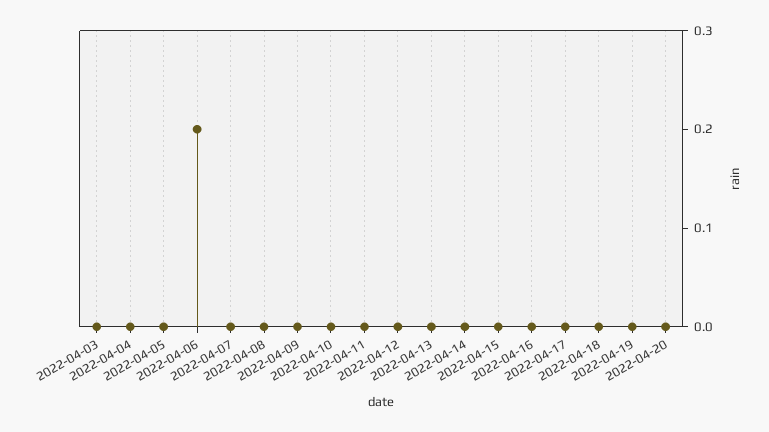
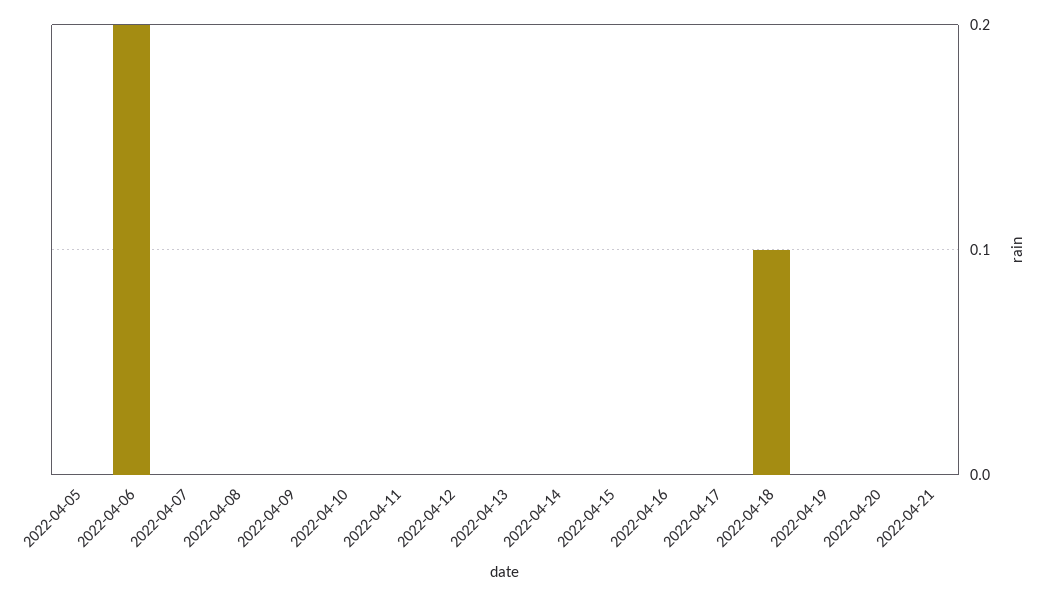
2022-04-03: 0 -> none
2022-04-04: 0 -> none
2022-04-18: 0 -> 0.1
2022-04-21: none -> 0

